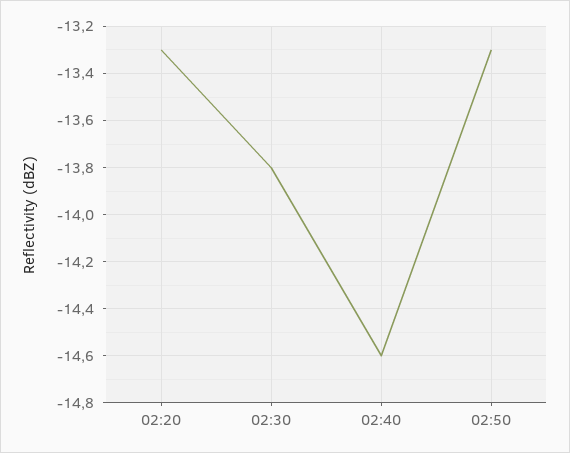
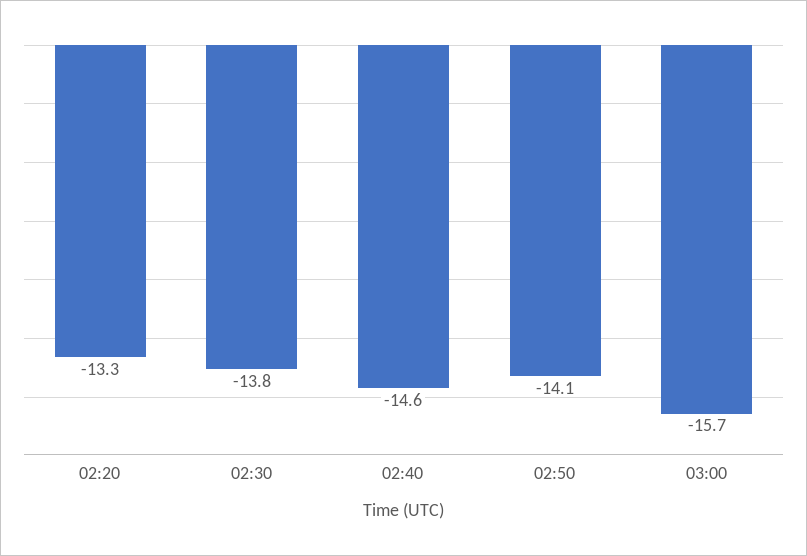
02:50: -13.3 -> -14.1
03:00: none -> -15.7

